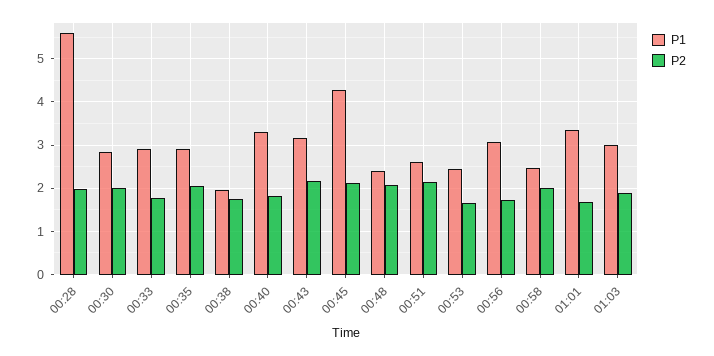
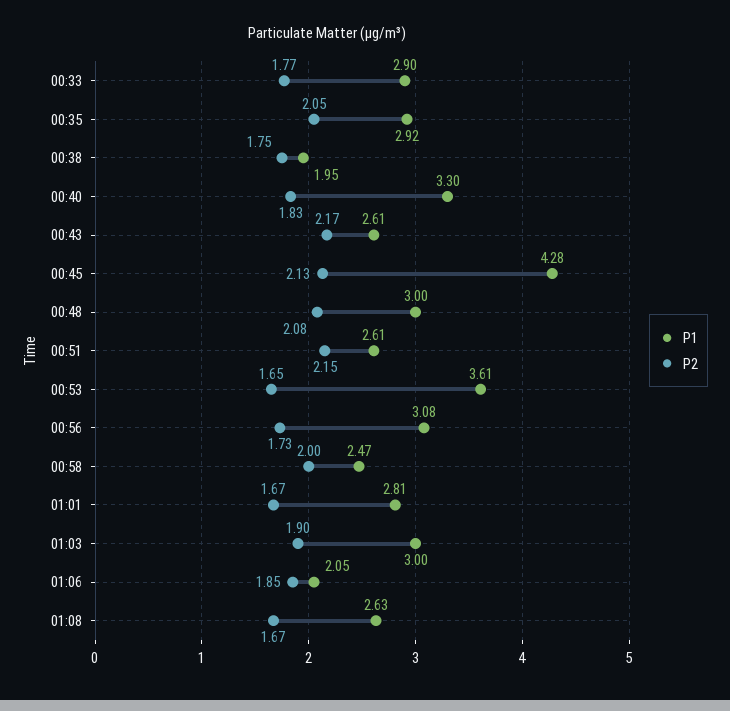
P1, 00:28: 5.6 -> none
P2, 00:28: 2 -> none
P1, 00:30: 2.8 -> none
P2, 00:30: 2 -> none
P1, 00:43: 3.2 -> 2.61
P1, 00:48: 2.4 -> 3
P1, 00:53: 2.4 -> 3.61
P1, 01:01: 3.4 -> 2.81
P1, 01:06: none -> 2.05
P2, 01:06: none -> 1.85
P1, 01:08: none -> 2.63
P2, 01:08: none -> 1.67

